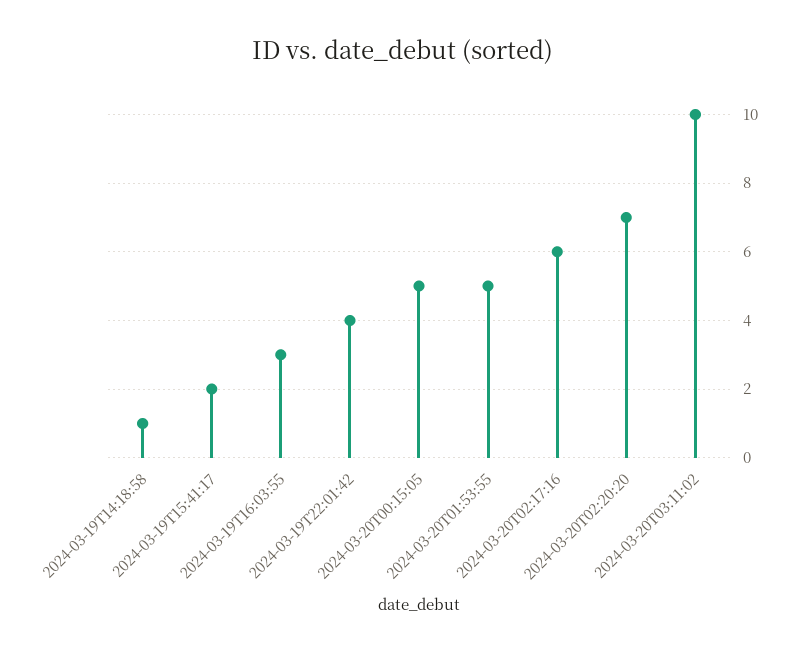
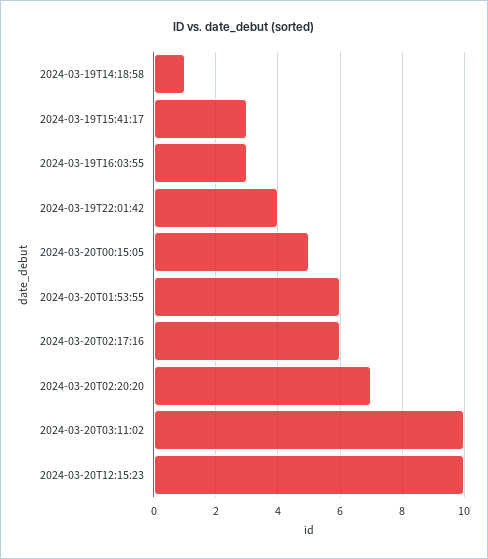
2024-03-19T15:41:17: 2 -> 3
2024-03-20T01:53:55: 5 -> 6
2024-03-20T12:15:23: none -> 10

